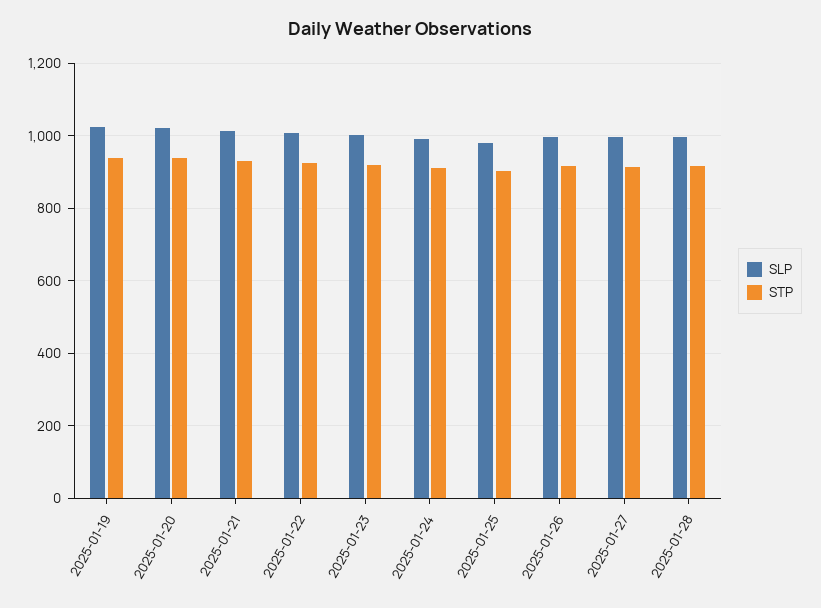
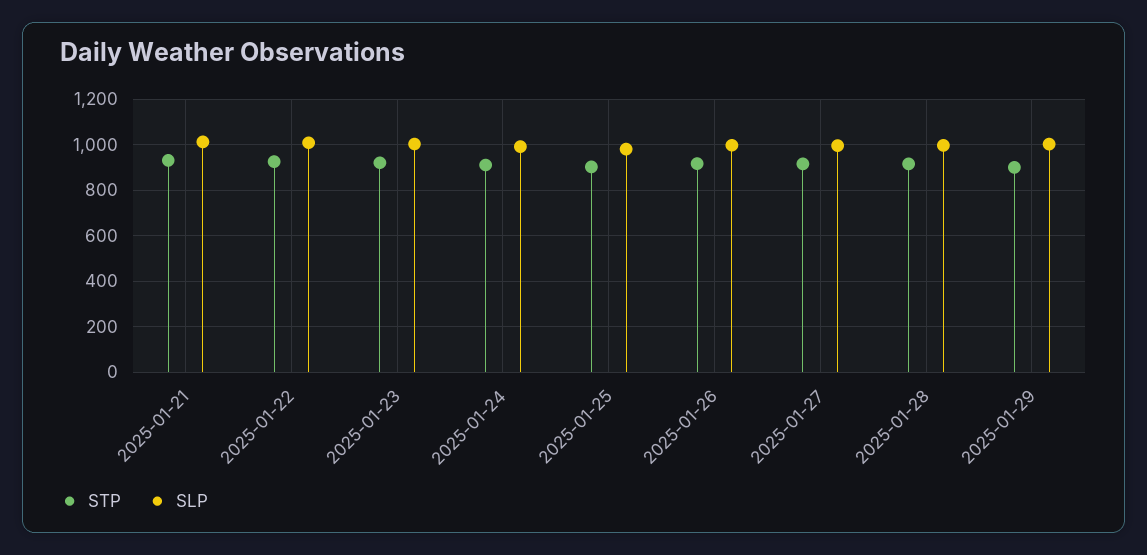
SLP, 2025-01-19: 1020 -> none
STP, 2025-01-19: 940 -> none
SLP, 2025-01-20: 1020 -> none
STP, 2025-01-20: 940 -> none
STP, 2025-01-29: none -> 900
SLP, 2025-01-29: none -> 1000

